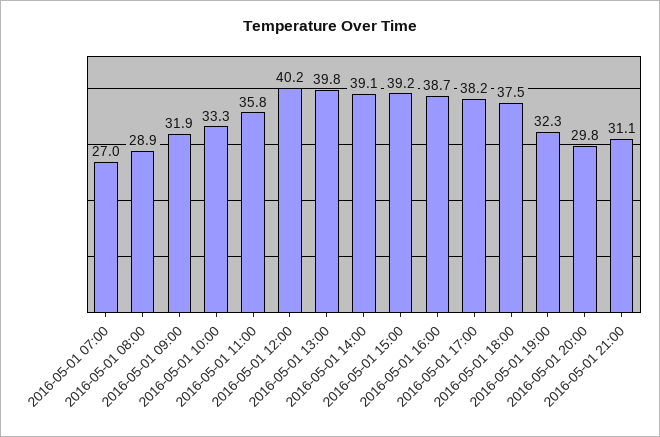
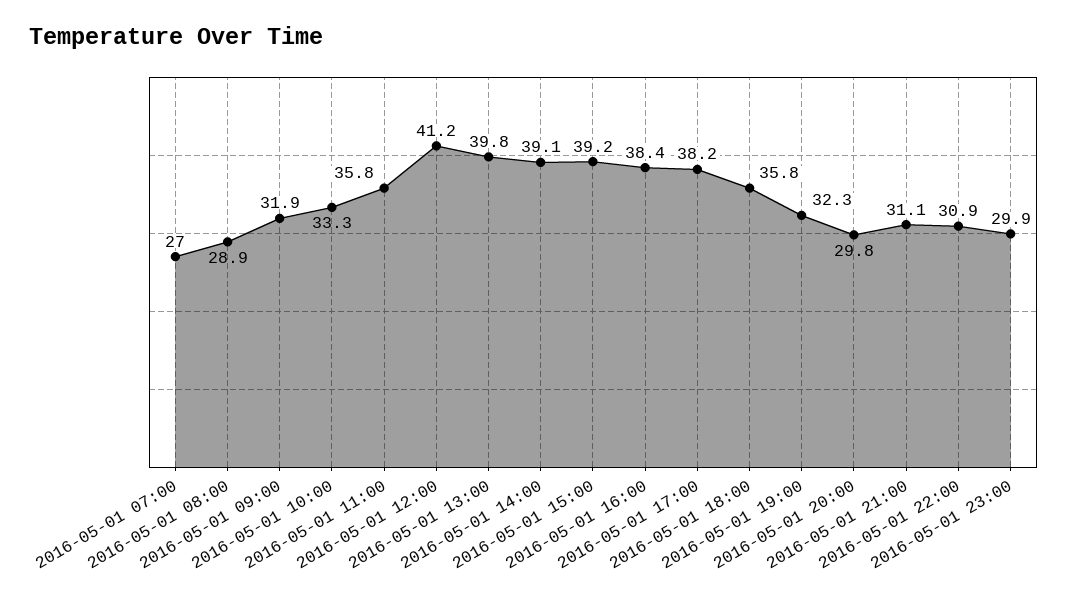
2016-05-01 12:00: 40.2 -> 41.2
2016-05-01 16:00: 38.7 -> 38.4
2016-05-01 18:00: 37.5 -> 35.8
2016-05-01 22:00: none -> 30.9
2016-05-01 23:00: none -> 29.9

